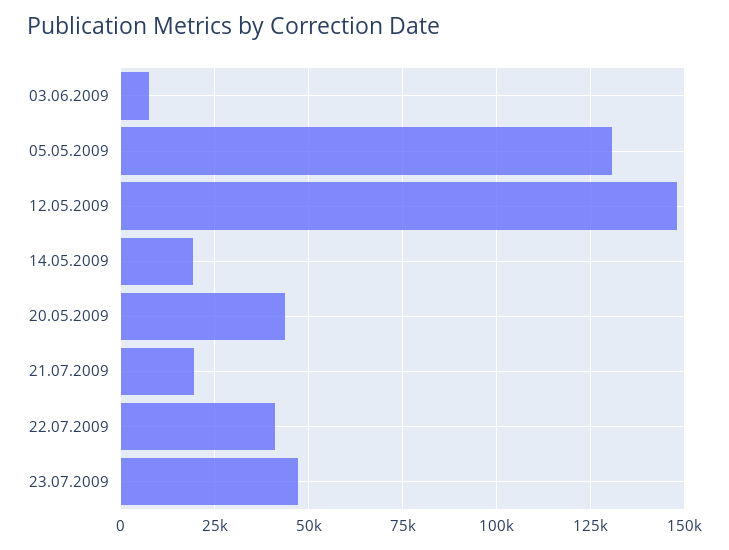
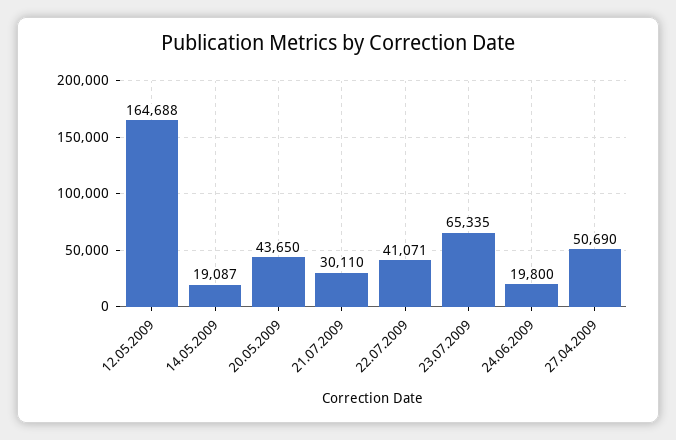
03.06.2009: 7500 -> none
05.05.2009: 130000 -> none
12.05.2009: 147500 -> 164688
21.07.2009: 20000 -> 30110
23.07.2009: 47500 -> 65335
24.06.2009: none -> 19800
27.04.2009: none -> 50690

